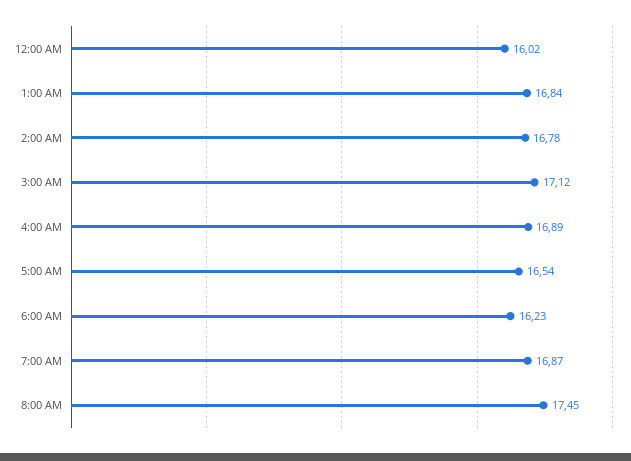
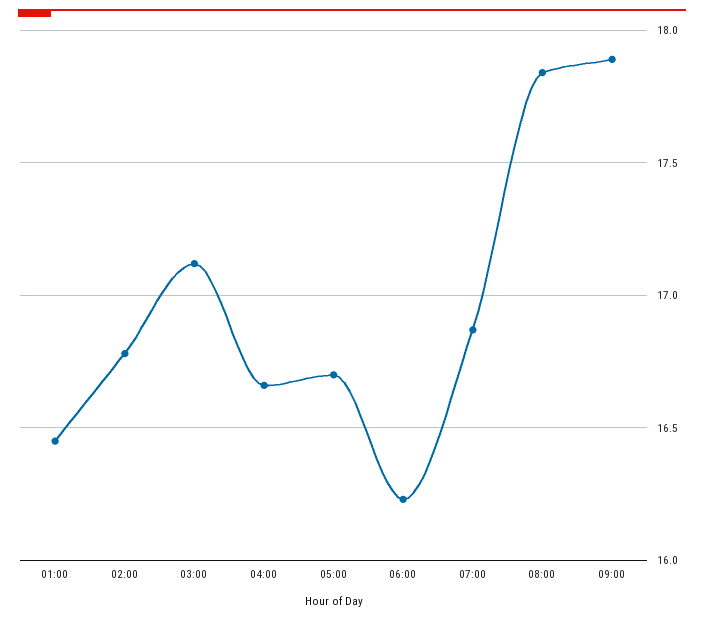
12:00 AM: 16.02 -> none
1:00 AM: 16.84 -> 16.45
4:00 AM: 16.89 -> 16.65
5:00 AM: 16.54 -> 16.7
8:00 AM: 17.45 -> 17.85
09:00: none -> 17.9

